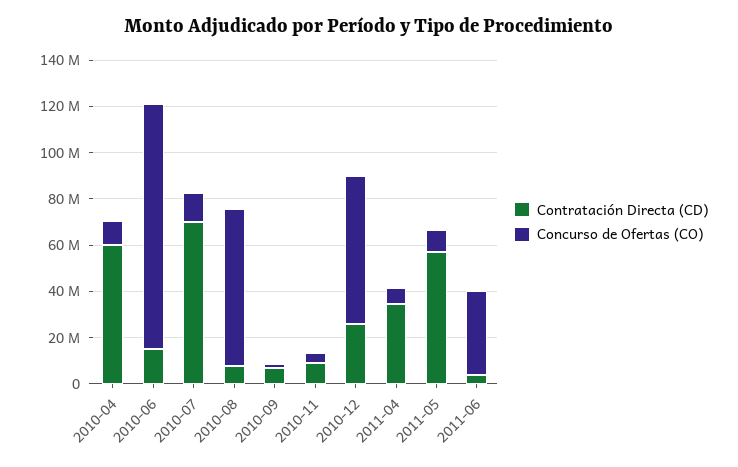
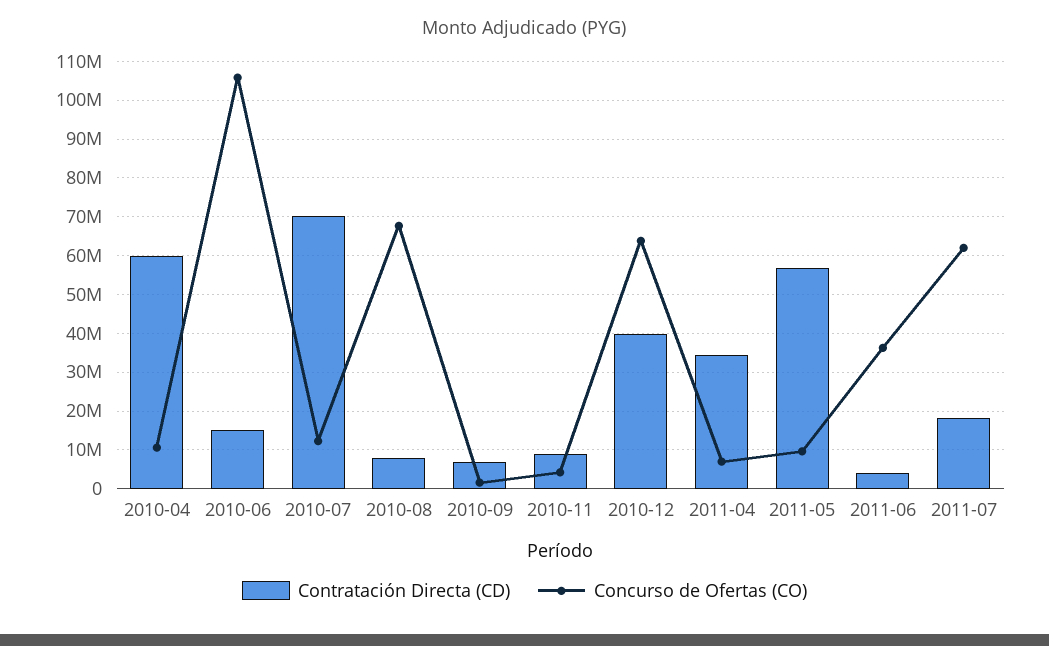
Contratación Directa (CD), 2010-12: 25000000 -> 40000000
Contratación Directa (CD), 2011-07: none -> 18000000
Concurso de Ofertas (CO), 2011-07: none -> 62000000

